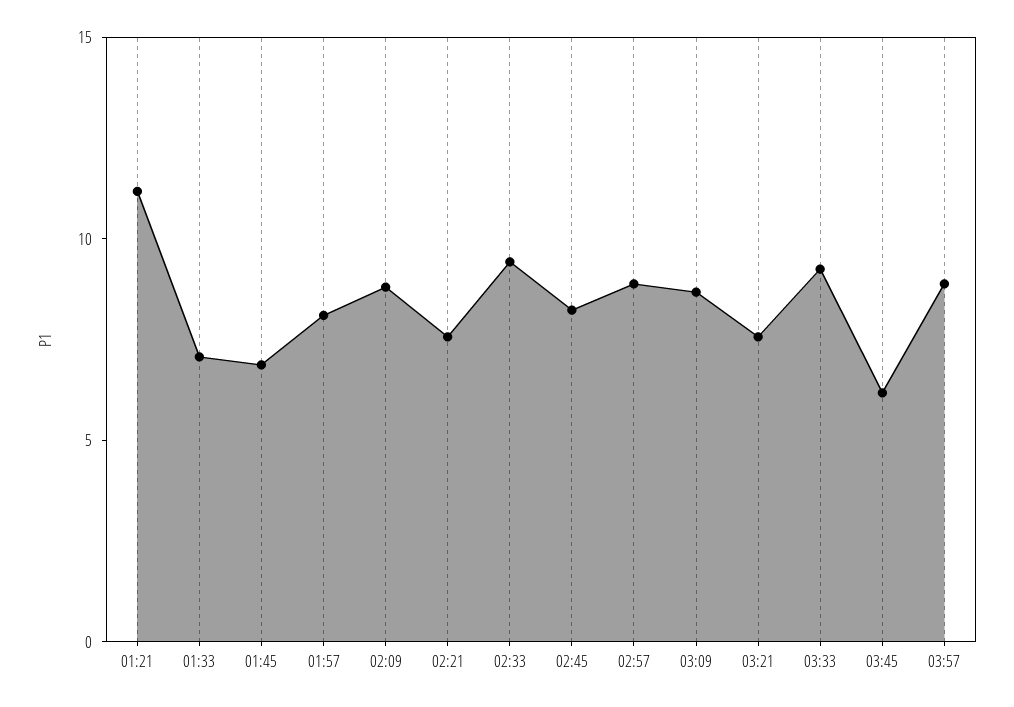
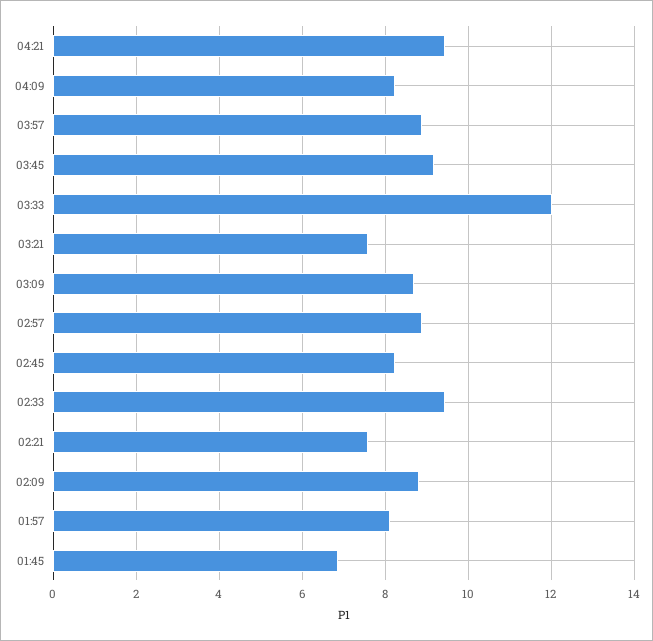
01:21: 11 -> none
01:33: 7 -> none
03:33: 9 -> 12
03:45: 6 -> 9.2
04:21: none -> 9.4
04:09: none -> 8.2

